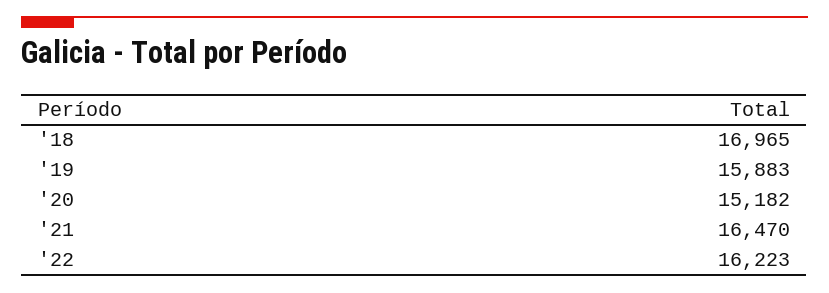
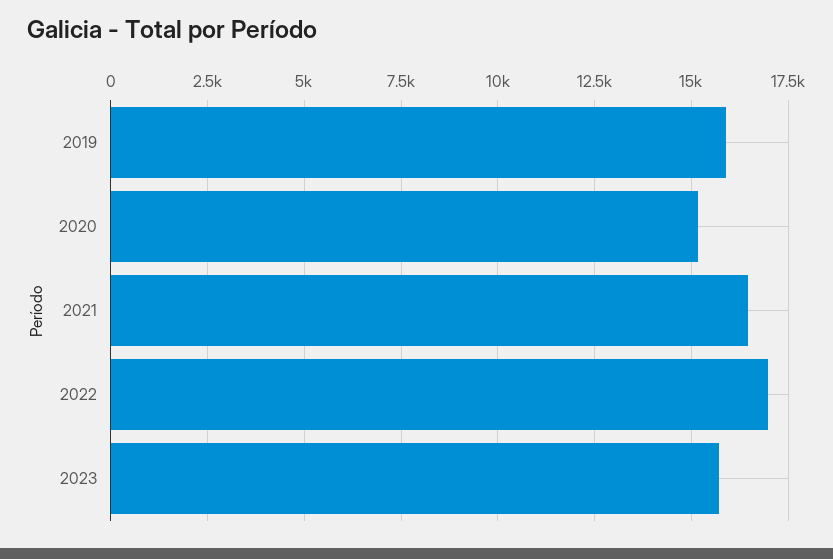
'18: 16965 -> none
'22: 16223 -> 17000
2023: none -> 15750

